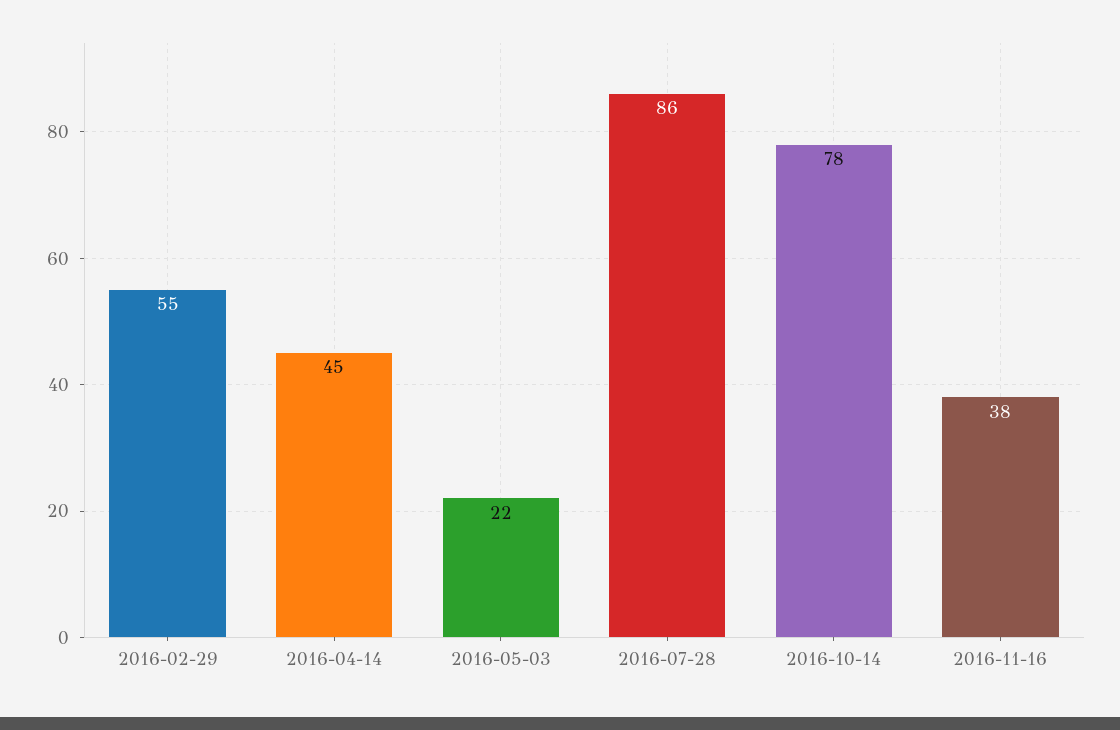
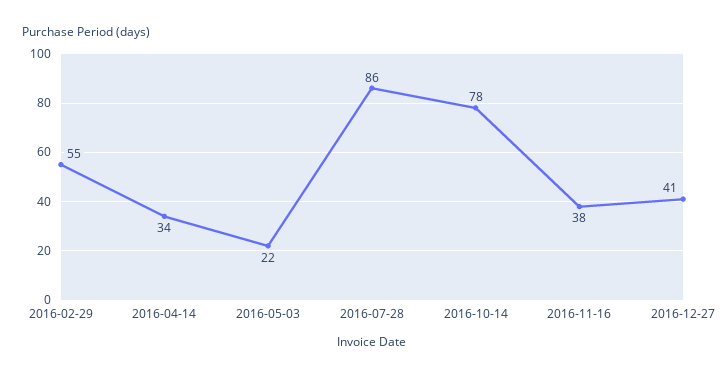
2016-04-14: 45 -> 34
2016-12-27: none -> 41

